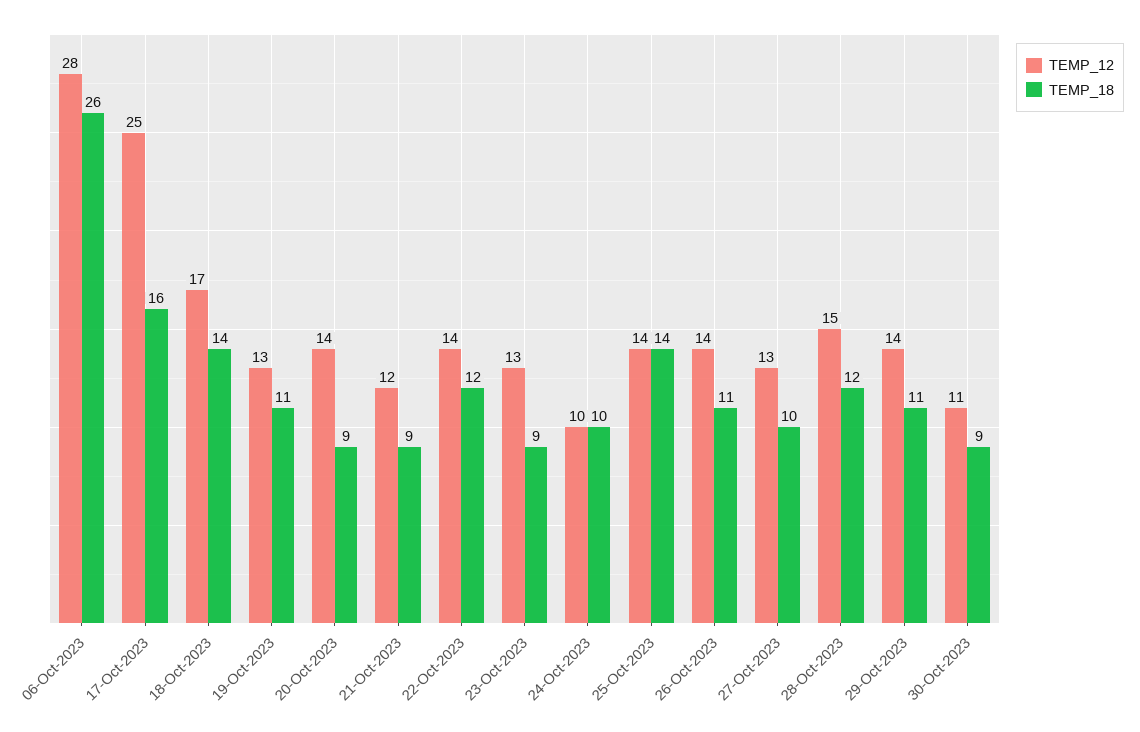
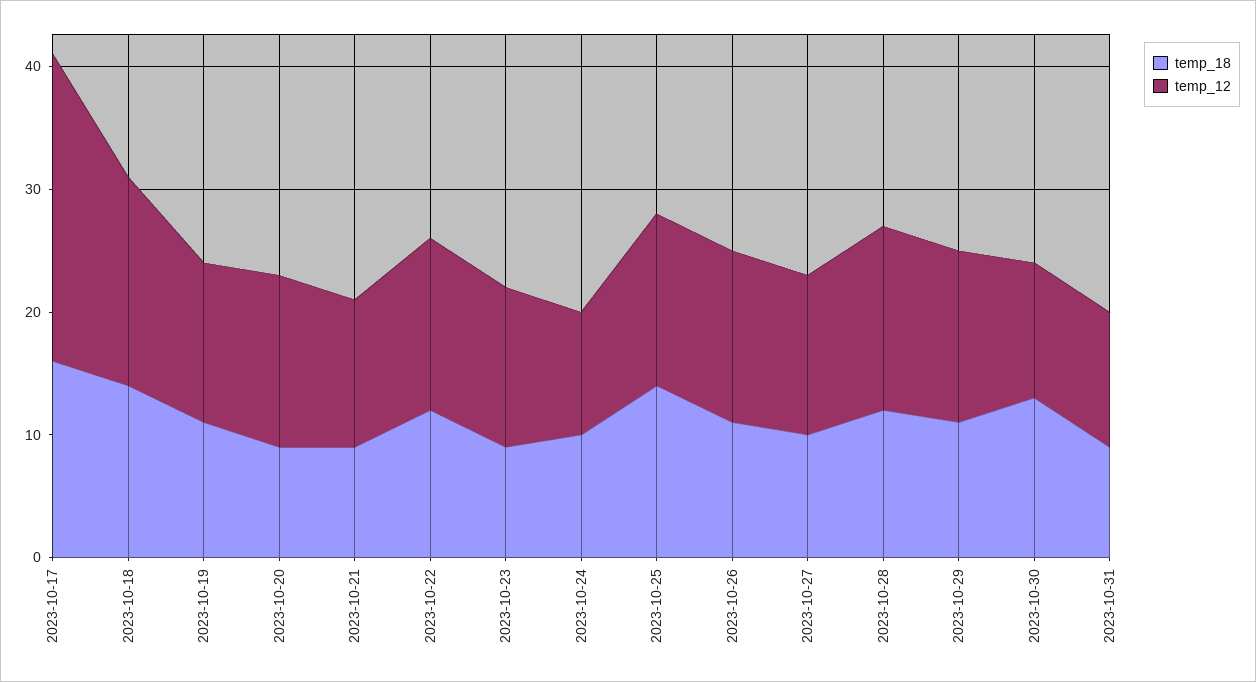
TEMP_12, 06-Oct-2023: 28 -> none
TEMP_18, 06-Oct-2023: 26 -> none
TEMP_18, 30-Oct-2023: 9 -> 13
TEMP_18, 2023-10-31: none -> 9
TEMP_12, 2023-10-31: none -> 11

